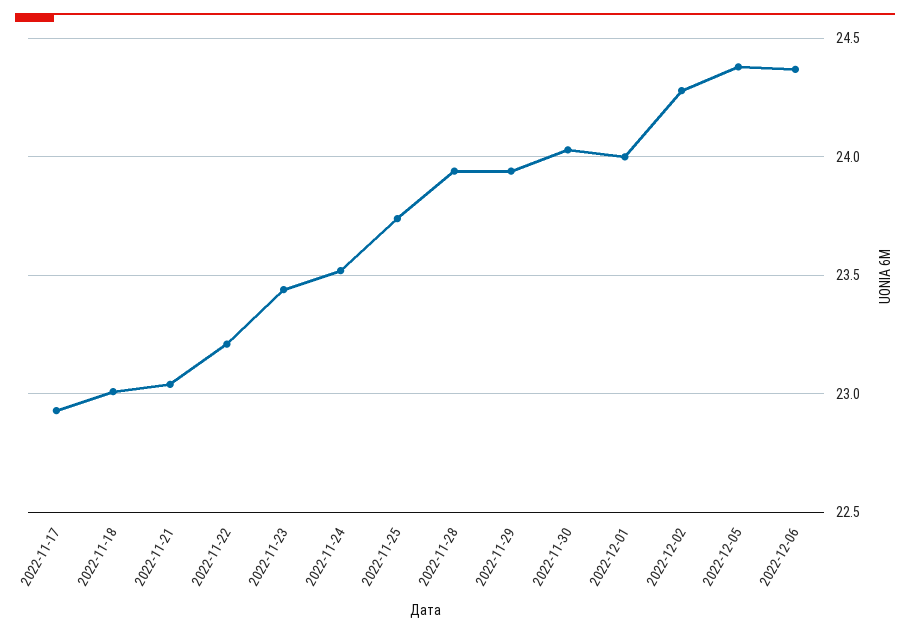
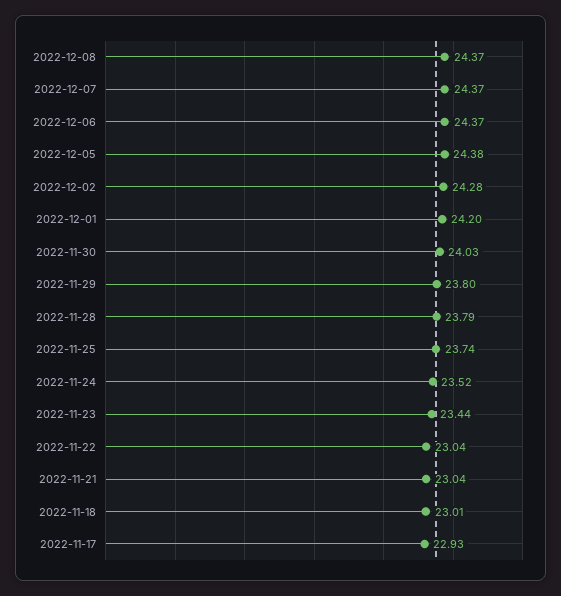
2022-11-22: 23.2 -> 23.04
2022-11-28: 23.95 -> 23.79
2022-11-29: 23.95 -> 23.8
2022-12-01: 24 -> 24.2
2022-12-08: none -> 24.37
2022-12-07: none -> 24.37

